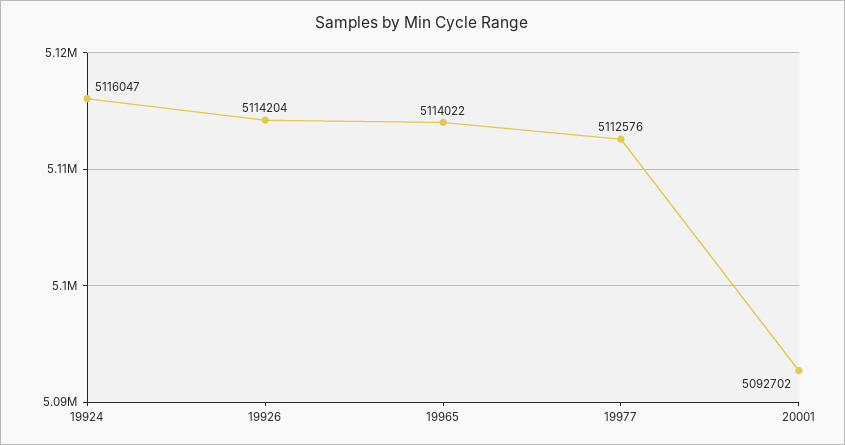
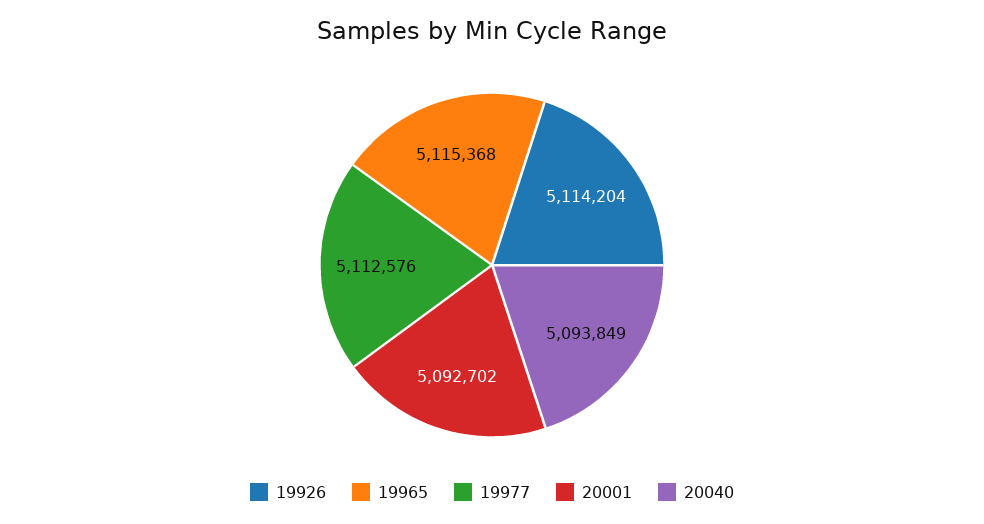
19924: 5116047 -> none
19965: 5114022 -> 5115368
20040: none -> 5093849

